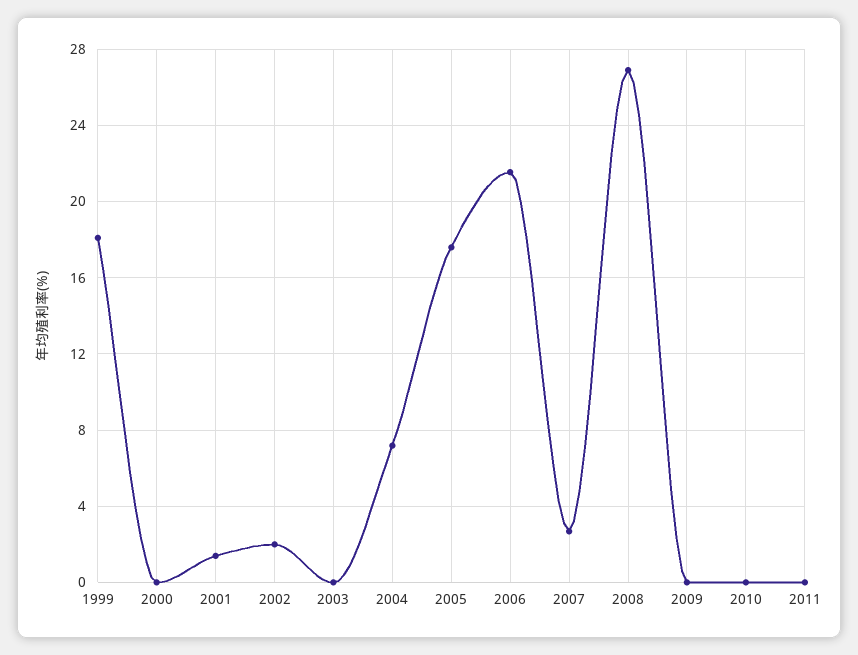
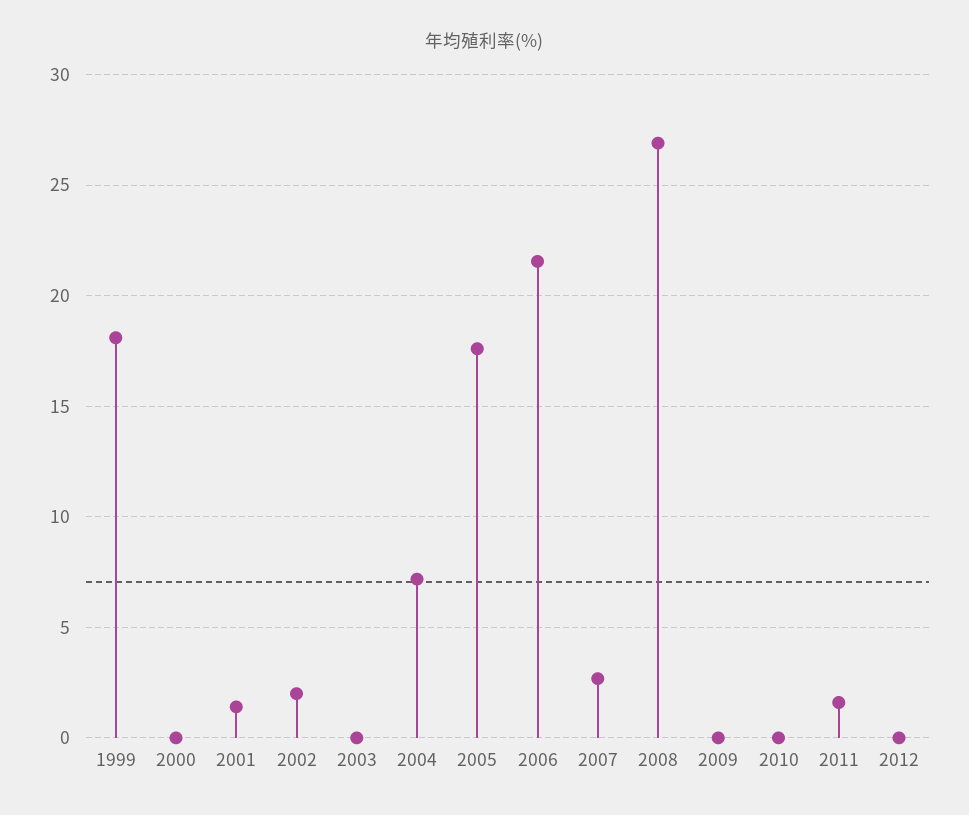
2011: 0 -> 1.5
2012: none -> 0

